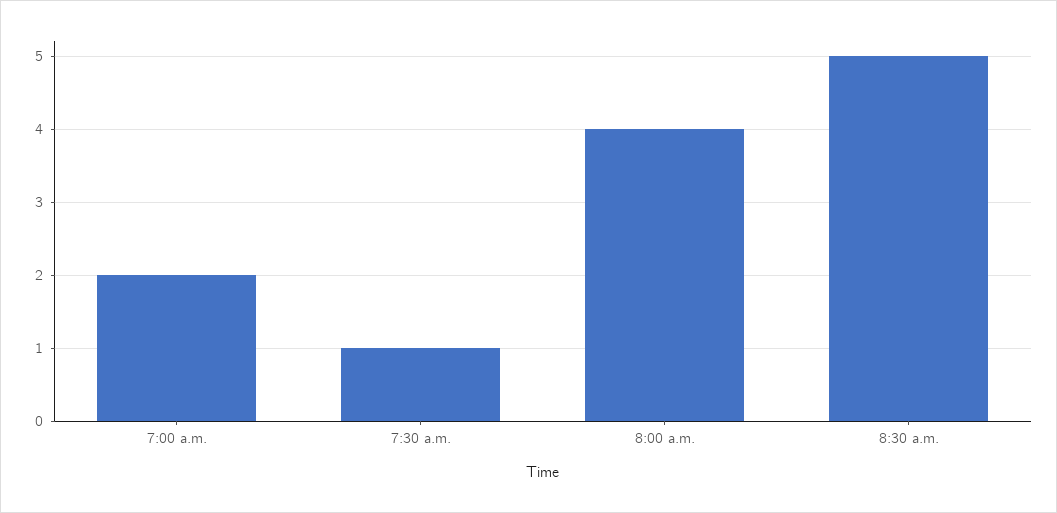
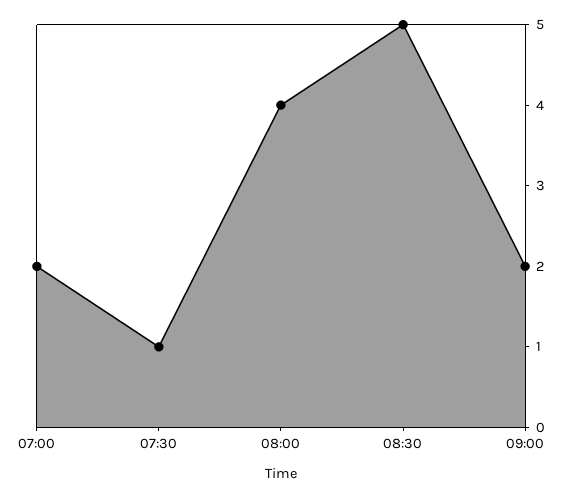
09:00: none -> 2

